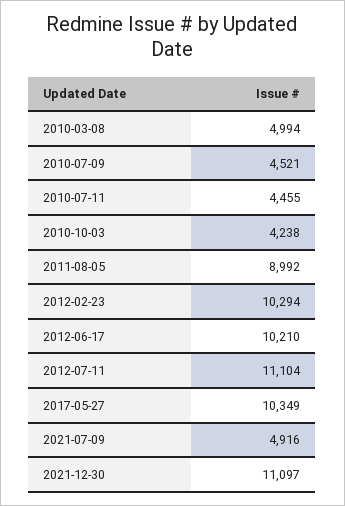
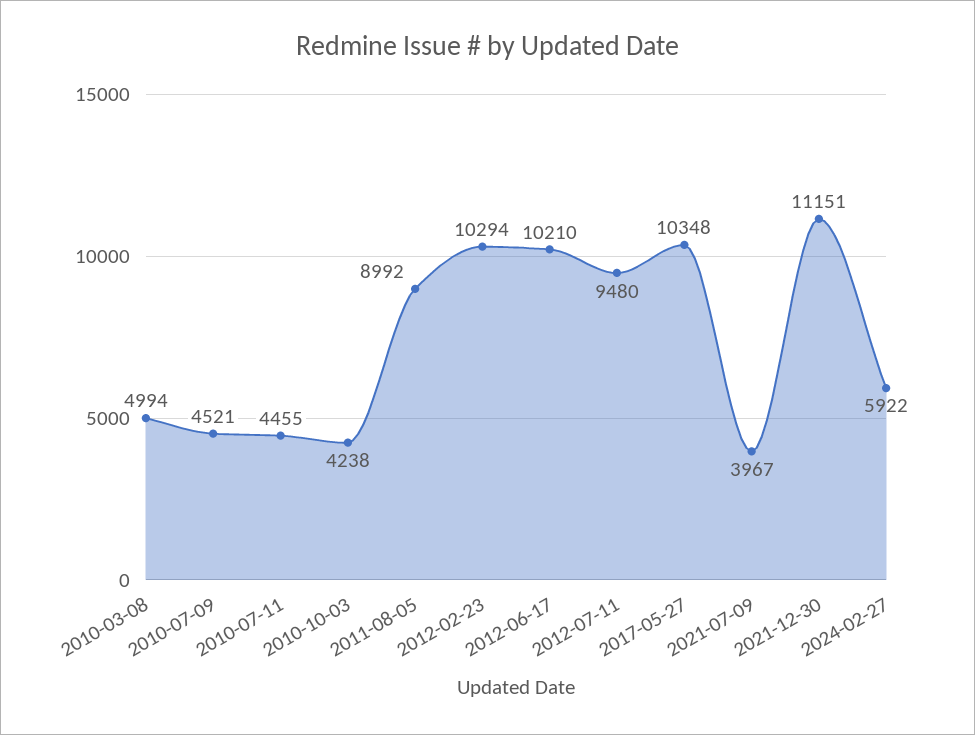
2012-07-11: 11104 -> 9480
2017-05-27: 10349 -> 10348
2021-07-09: 4916 -> 3967
2021-12-30: 11097 -> 11151
2024-02-27: none -> 5922

